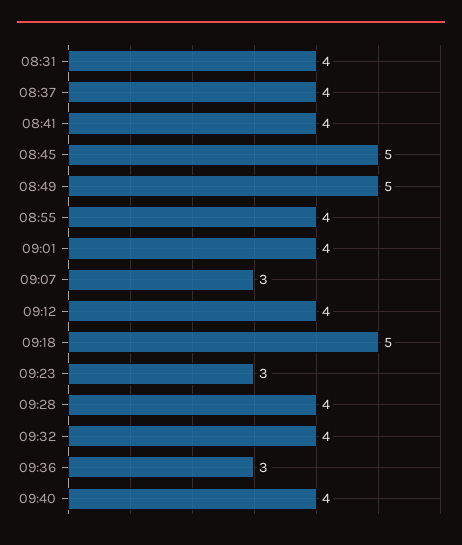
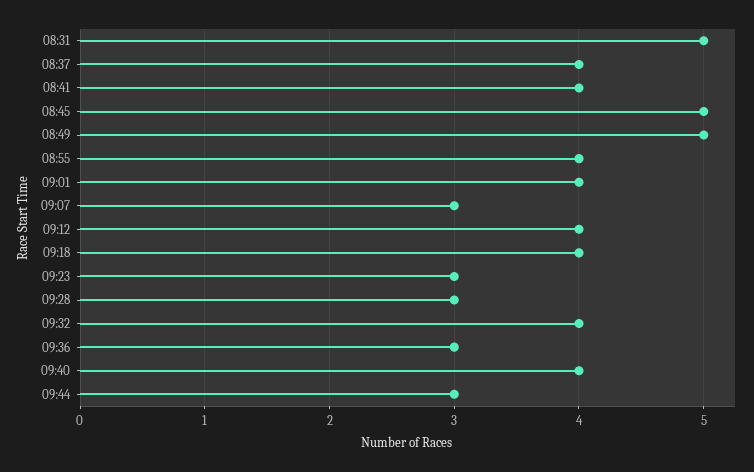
08:31: 4 -> 5
09:18: 5 -> 4
09:28: 4 -> 3
09:44: none -> 3

